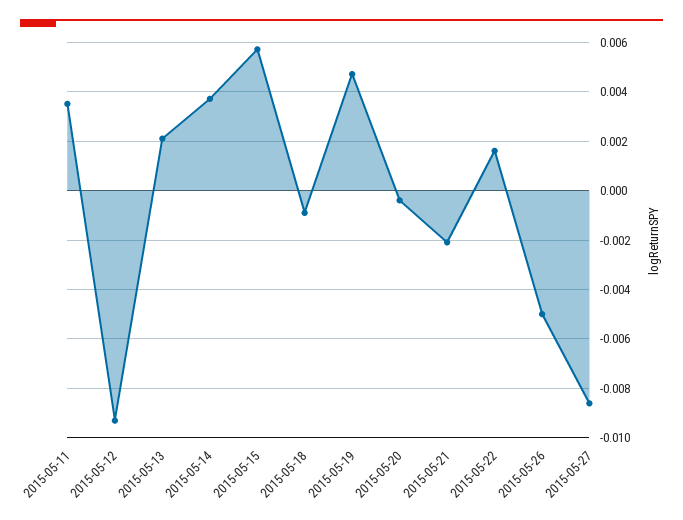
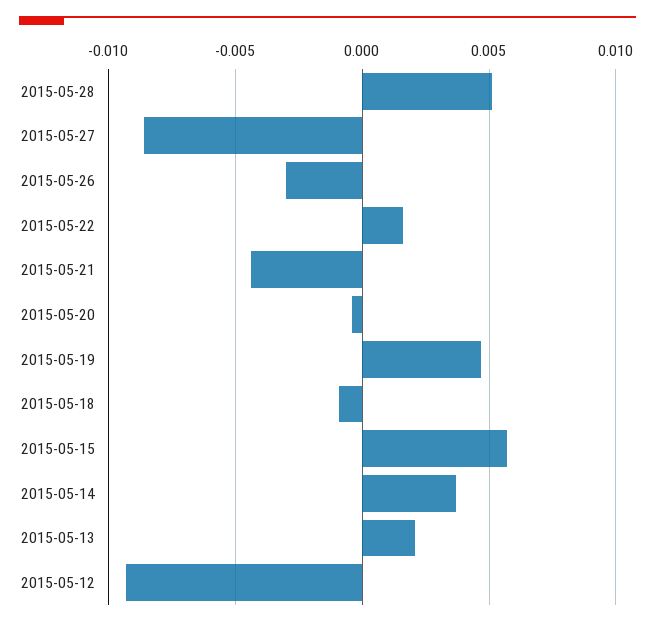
2015-05-11: 0.0035 -> none
2015-05-21: -0.002 -> -0.0045
2015-05-26: -0.005 -> -0.003
2015-05-28: none -> 0.005

